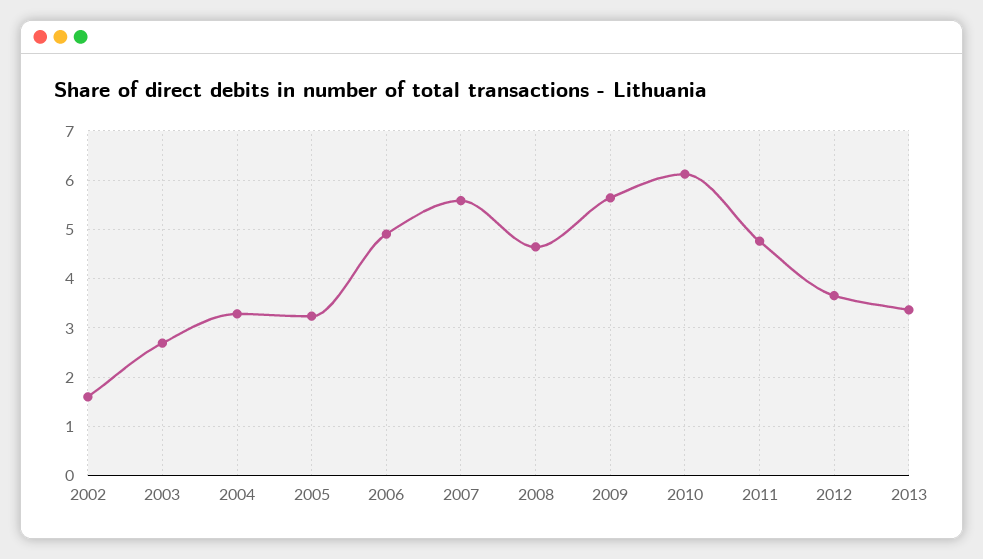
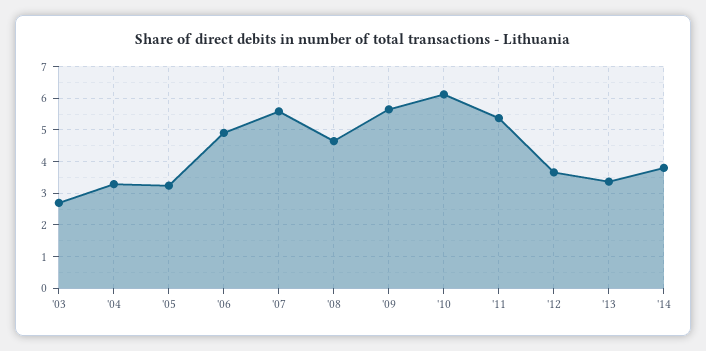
2002: 1.6 -> none
2011: 4.8 -> 5.4
'14: none -> 3.8

